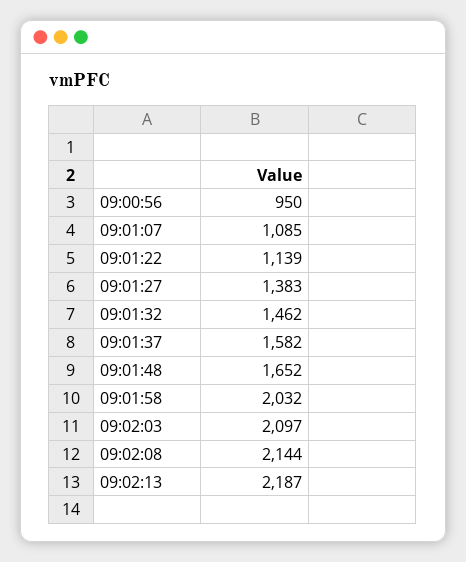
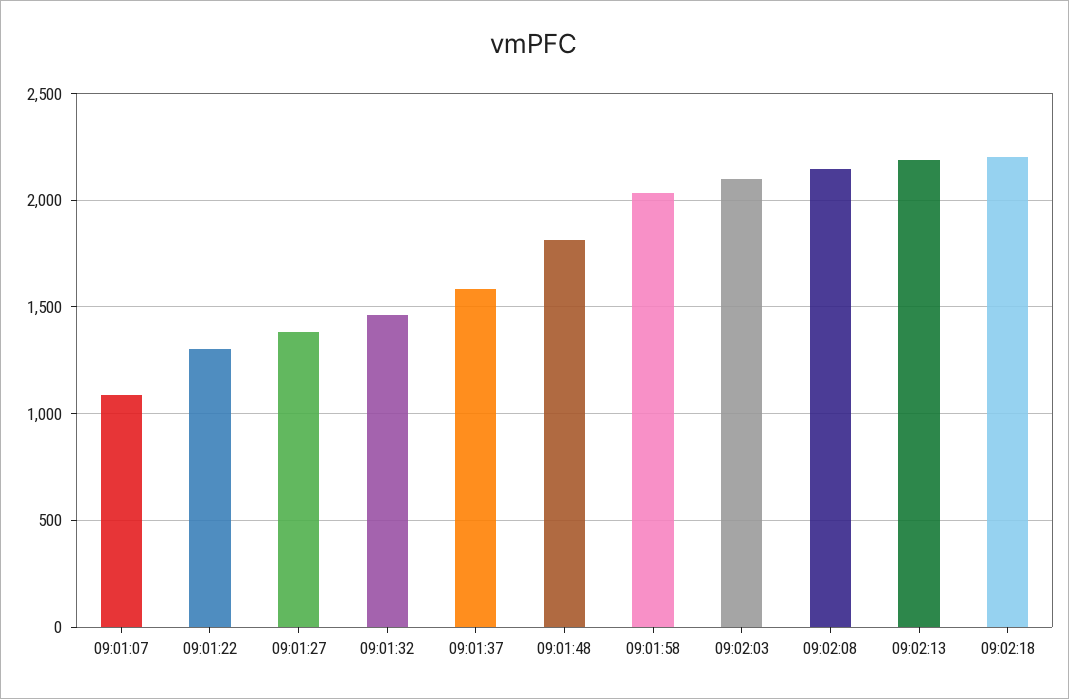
09:00:56: 950 -> none
09:01:22: 1139 -> 1300
09:01:48: 1652 -> 1800
09:02:18: none -> 2200

